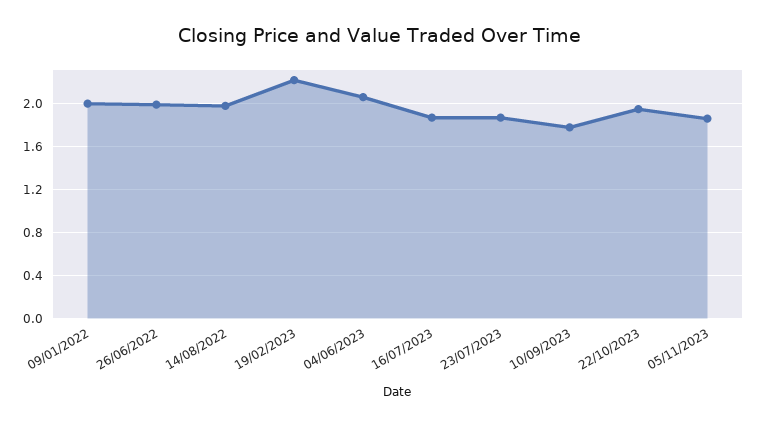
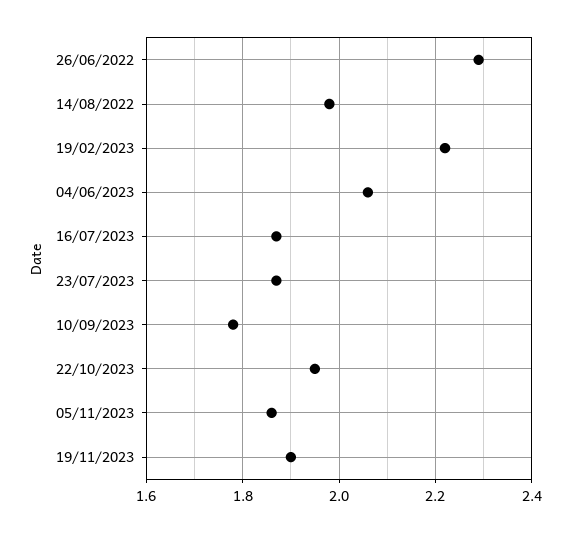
09/01/2022: 2 -> none
26/06/2022: 2 -> 2.3
19/11/2023: none -> 1.9

